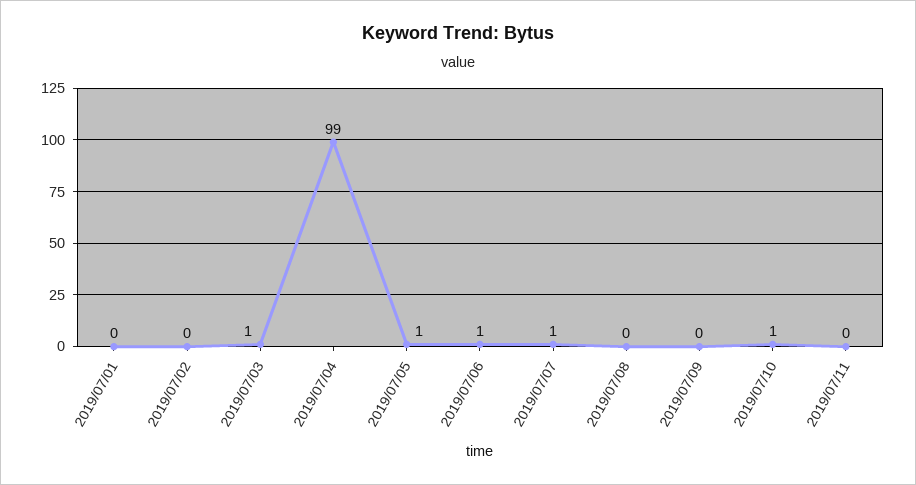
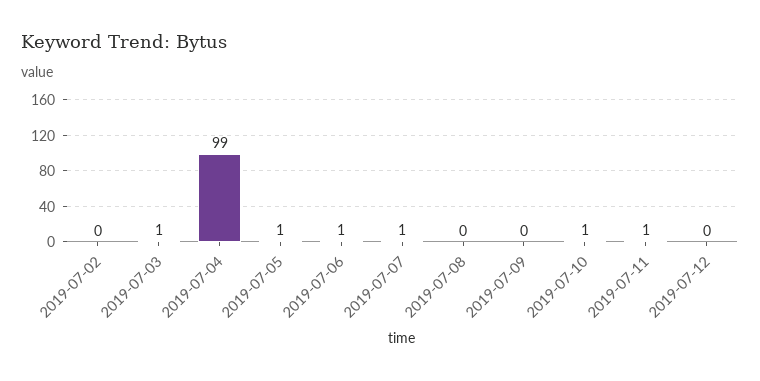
2019/07/01: 0 -> none
2019/07/11: 0 -> 1
2019-07-12: none -> 0

